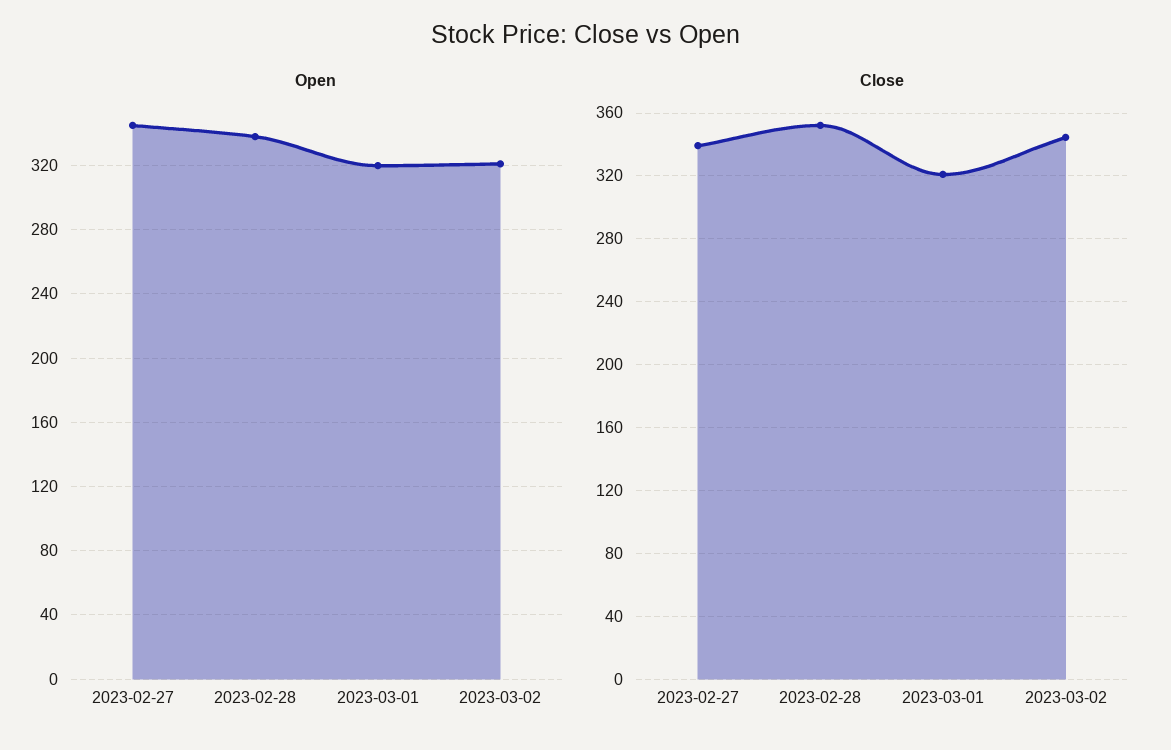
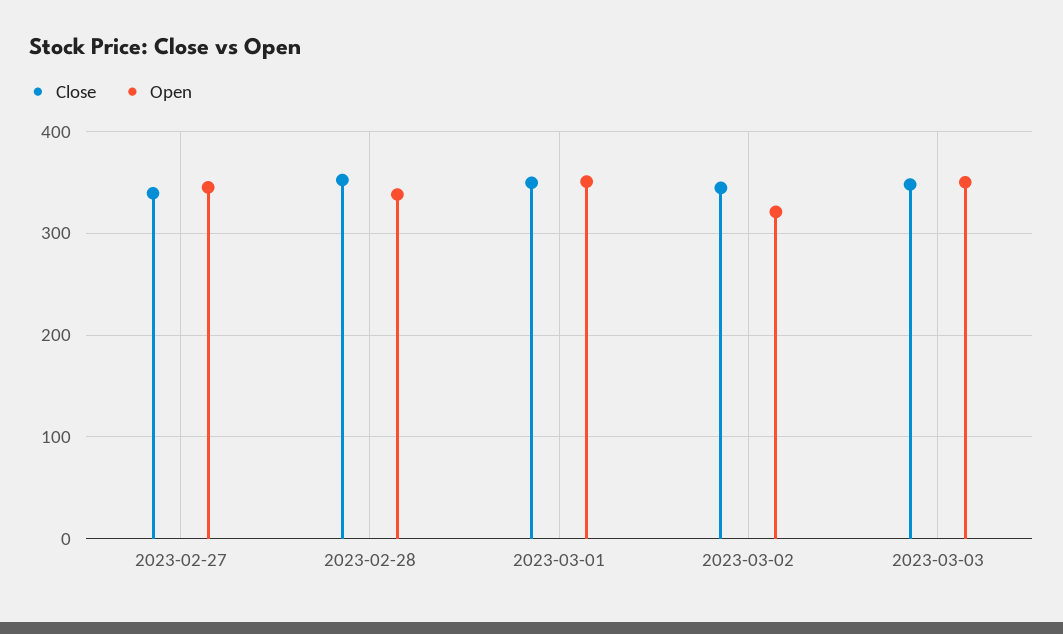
Open, 2023-03-01: 320 -> 350
Close, 2023-03-01: 320 -> 350
Close, 2023-03-03: none -> 350
Open, 2023-03-03: none -> 350

